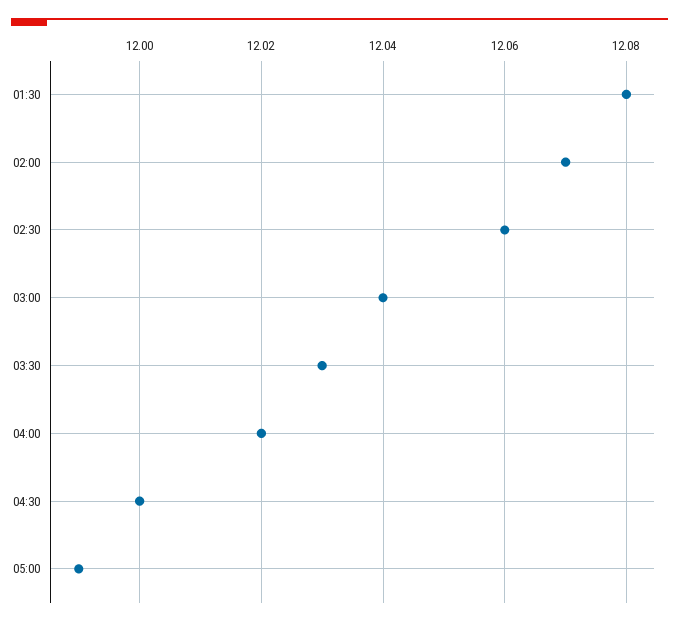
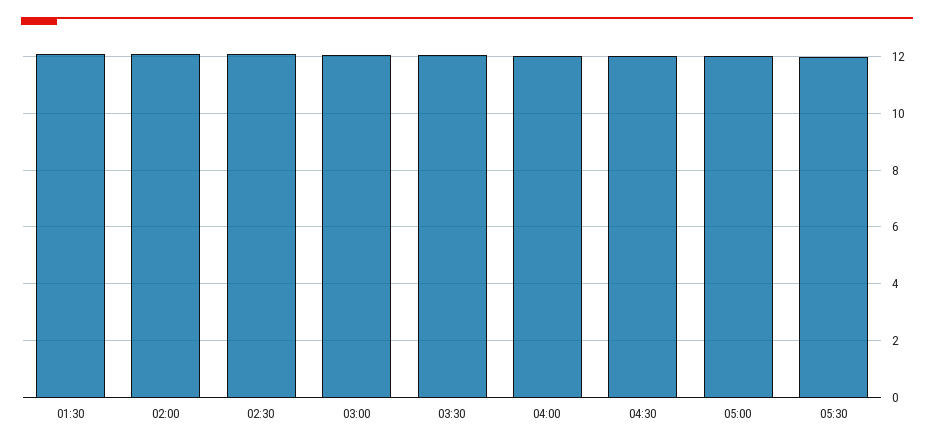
05:30: none -> 12

